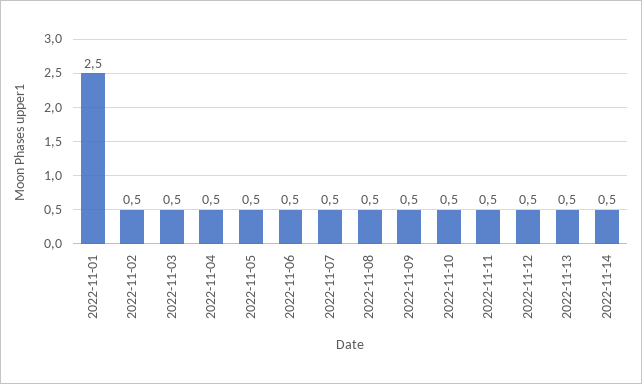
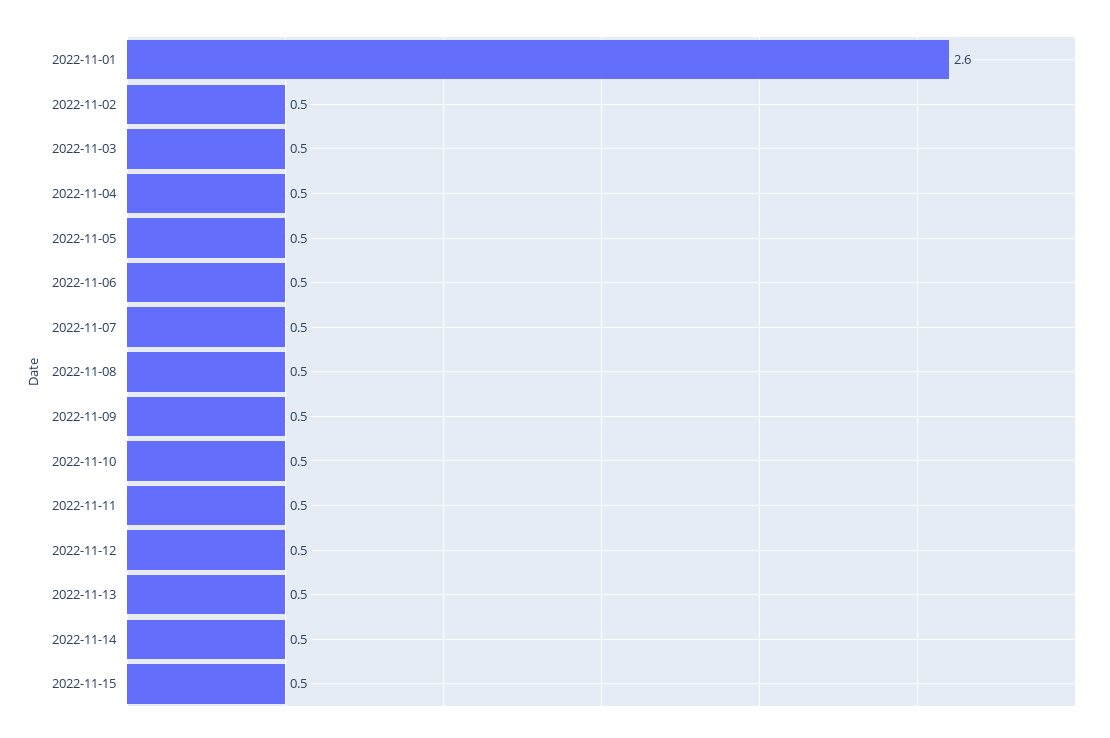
2022-11-01: 2.5 -> 2.6
2022-11-15: none -> 0.5

